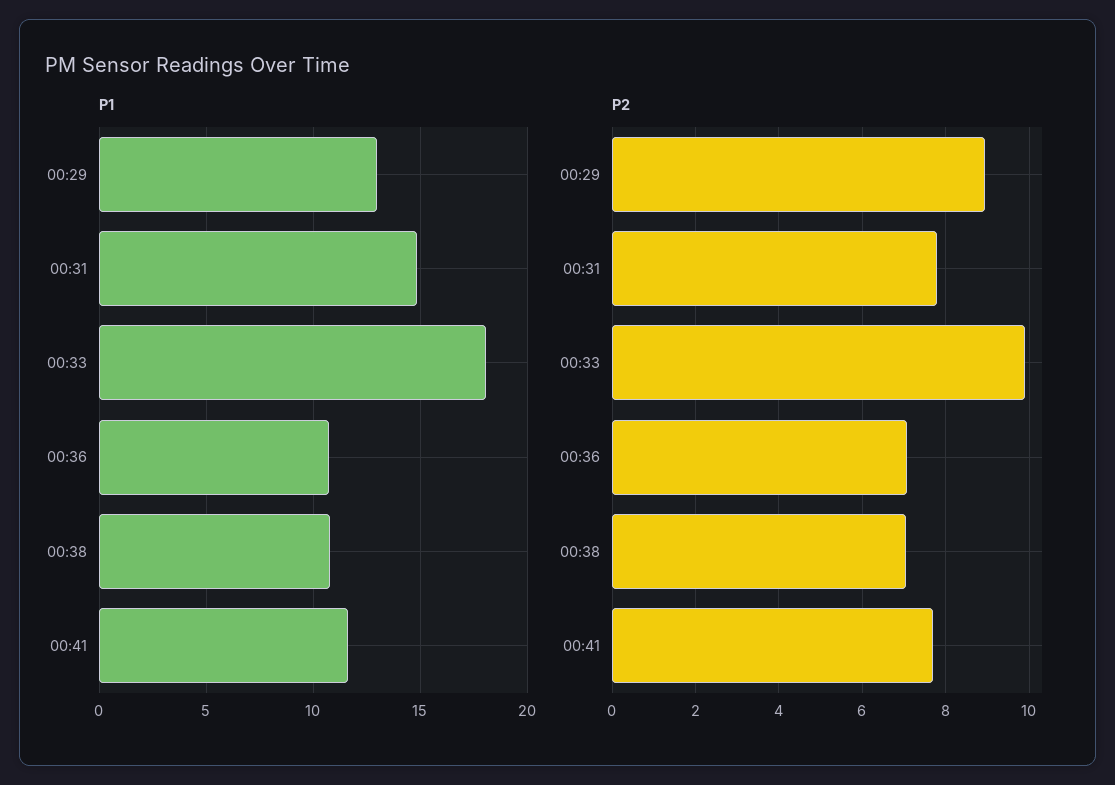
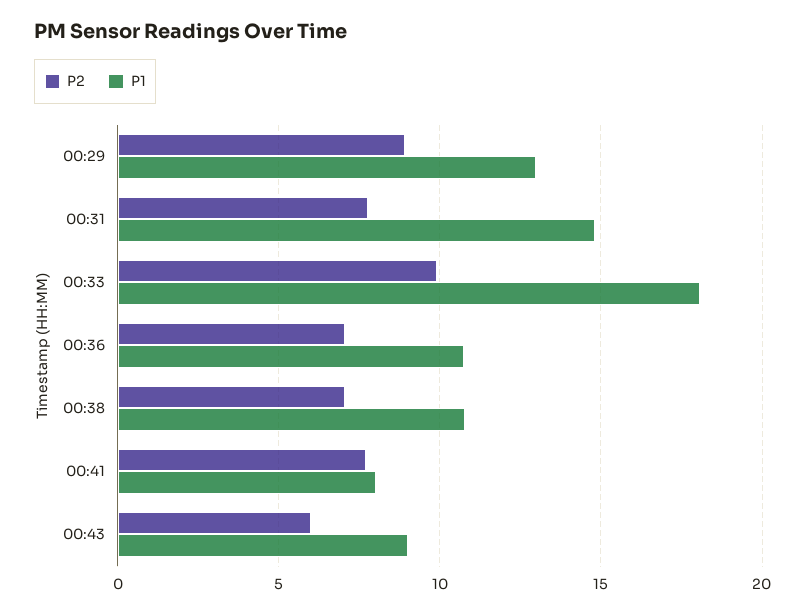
P1, 00:41: 11.5 -> 8
P2, 00:43: none -> 6
P1, 00:43: none -> 9

